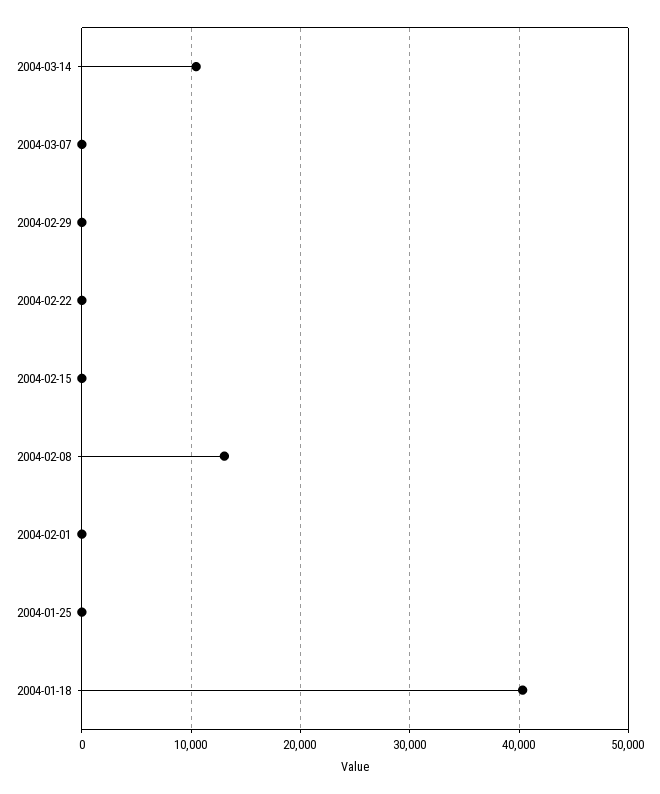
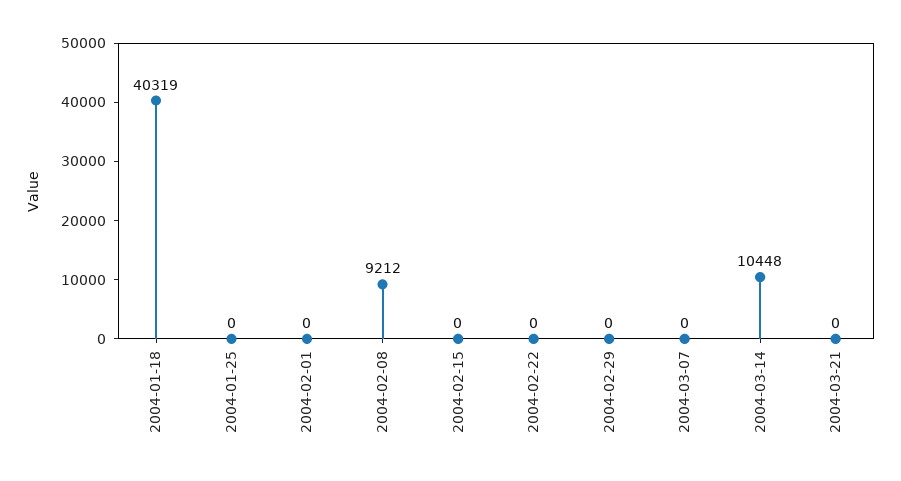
2004-02-08: 13000 -> 9212
2004-03-21: none -> 0

